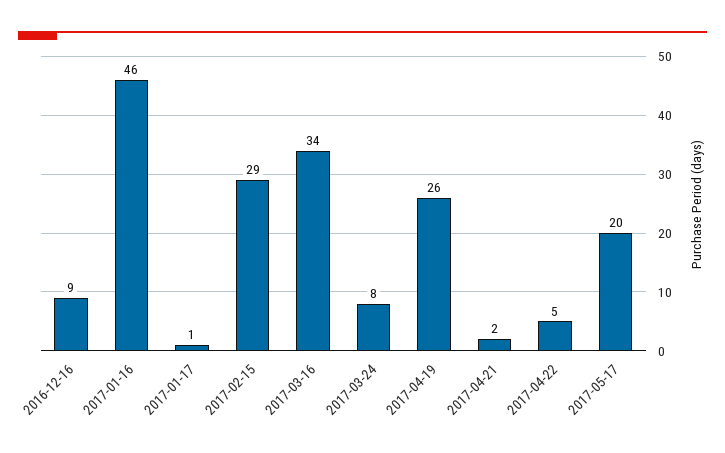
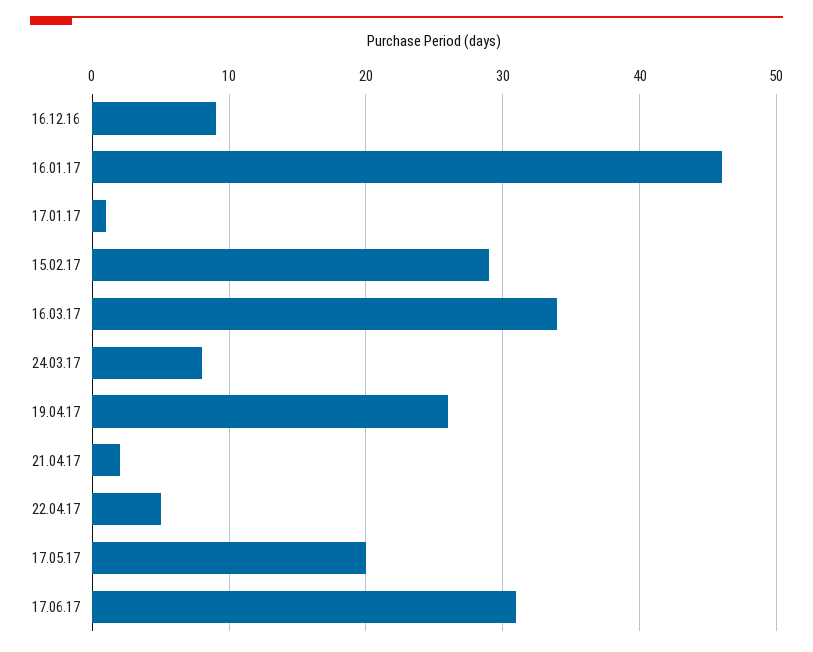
17.06.17: none -> 31

